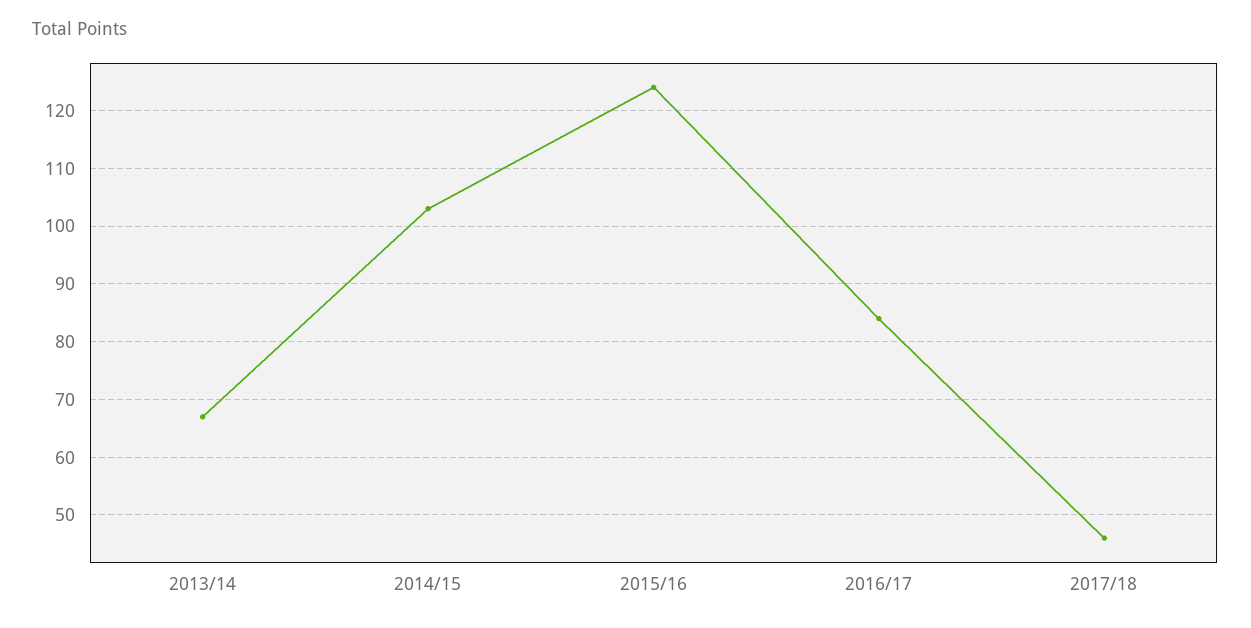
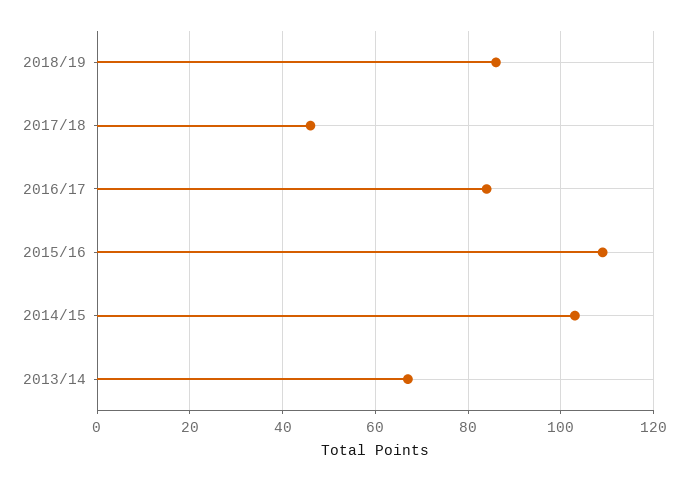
2015/16: 125 -> 110
2018/19: none -> 85

